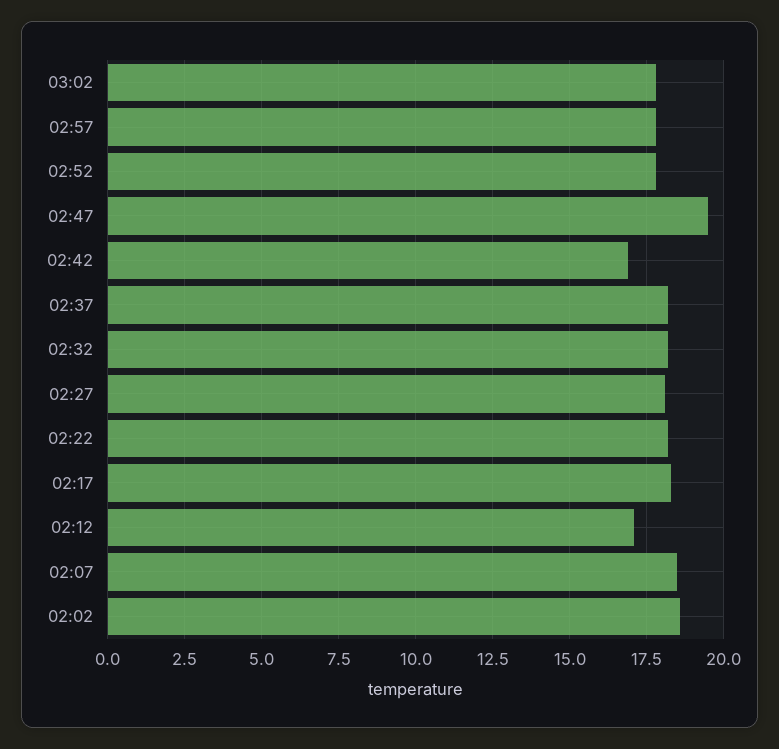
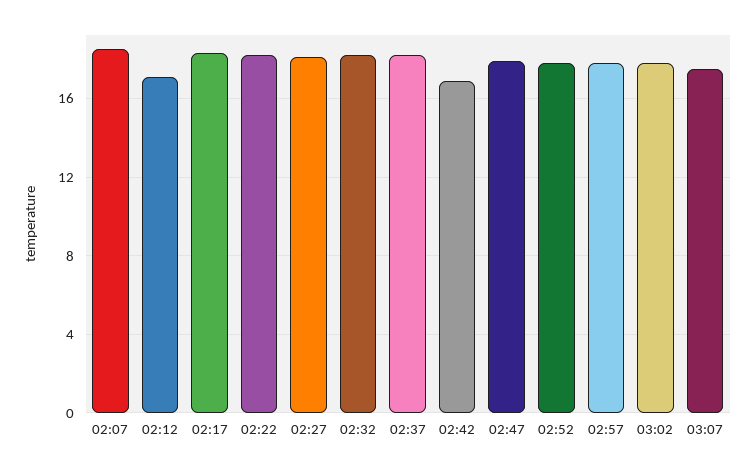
02:47: 19.5 -> 18
02:02: 18.5 -> none
03:07: none -> 17.5

